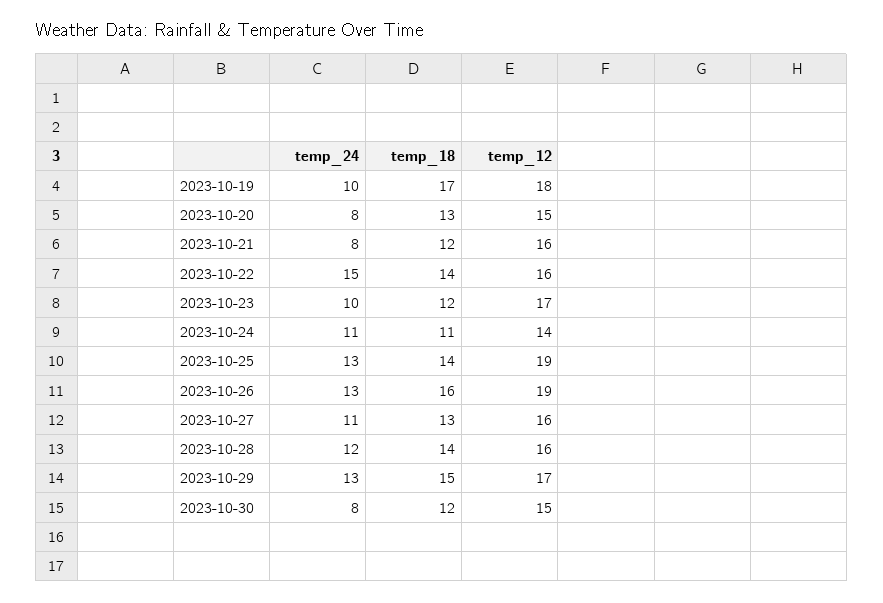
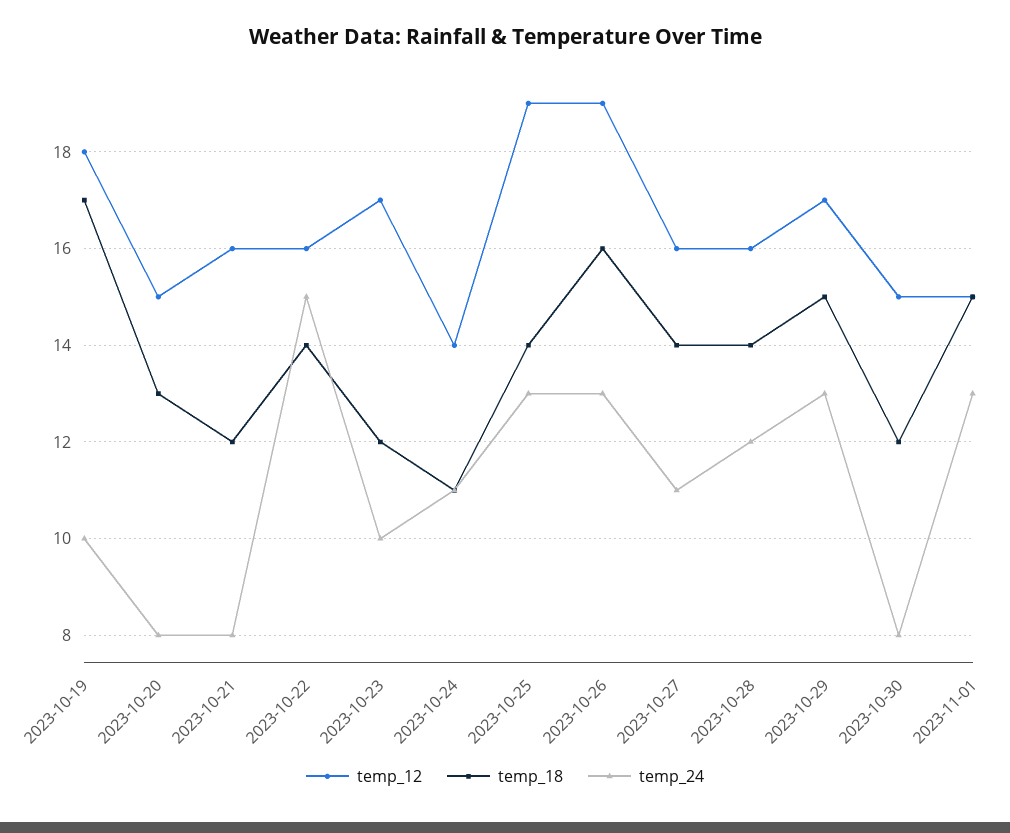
temp_18, 2023-10-27: 13 -> 14
temp_12, 2023-11-01: none -> 15
temp_18, 2023-11-01: none -> 15
temp_24, 2023-11-01: none -> 13

